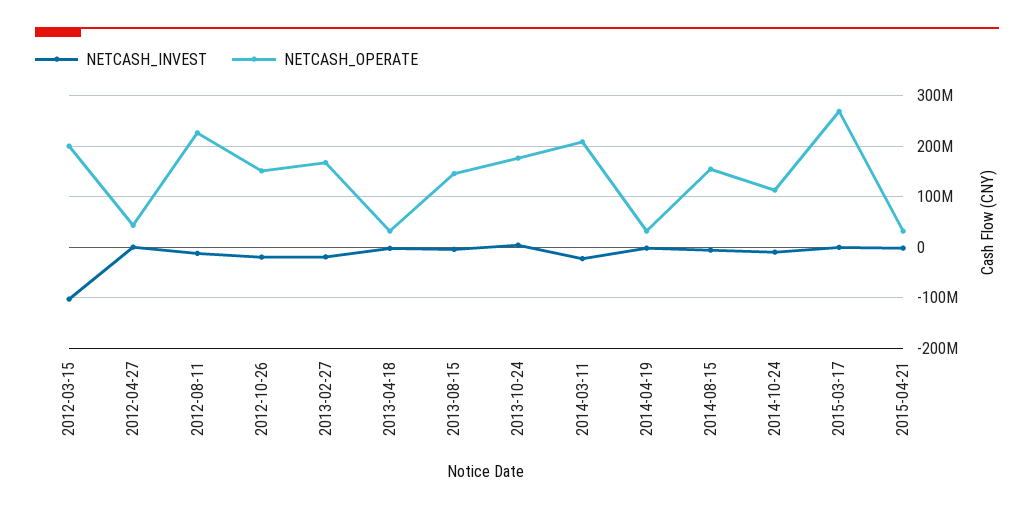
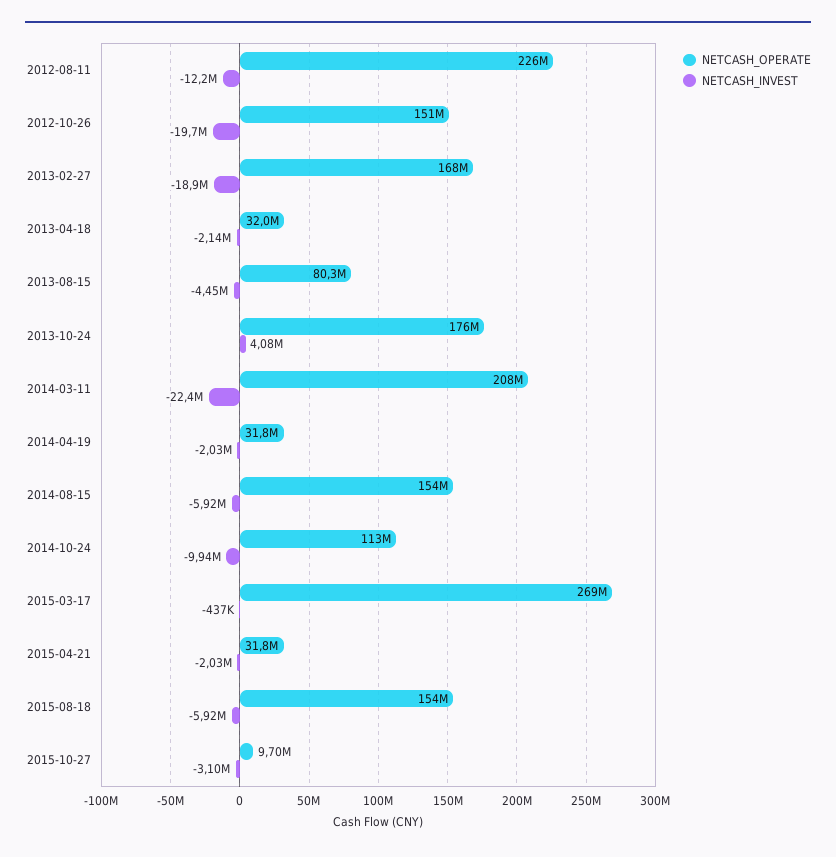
NETCASH_INVEST, 2012-03-15: -100000000 -> none
NETCASH_OPERATE, 2012-03-15: 200000000 -> none
NETCASH_INVEST, 2012-04-27: 0 -> none
NETCASH_OPERATE, 2012-04-27: 40000000 -> none
NETCASH_OPERATE, 2013-08-15: 140000000 -> 80300000
NETCASH_OPERATE, 2015-08-18: none -> 154000000
NETCASH_INVEST, 2015-08-18: none -> -5920000
NETCASH_OPERATE, 2015-10-27: none -> 9700000
NETCASH_INVEST, 2015-10-27: none -> -3100000

